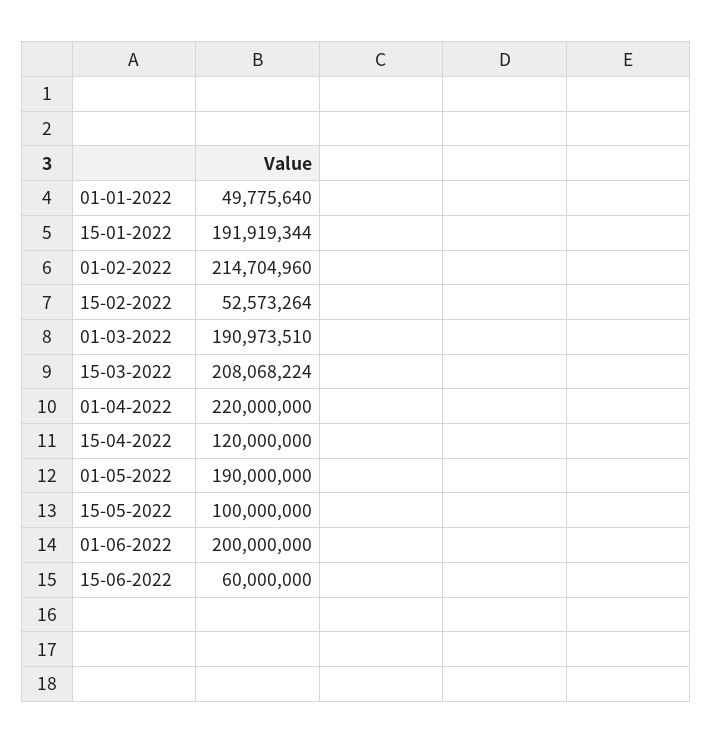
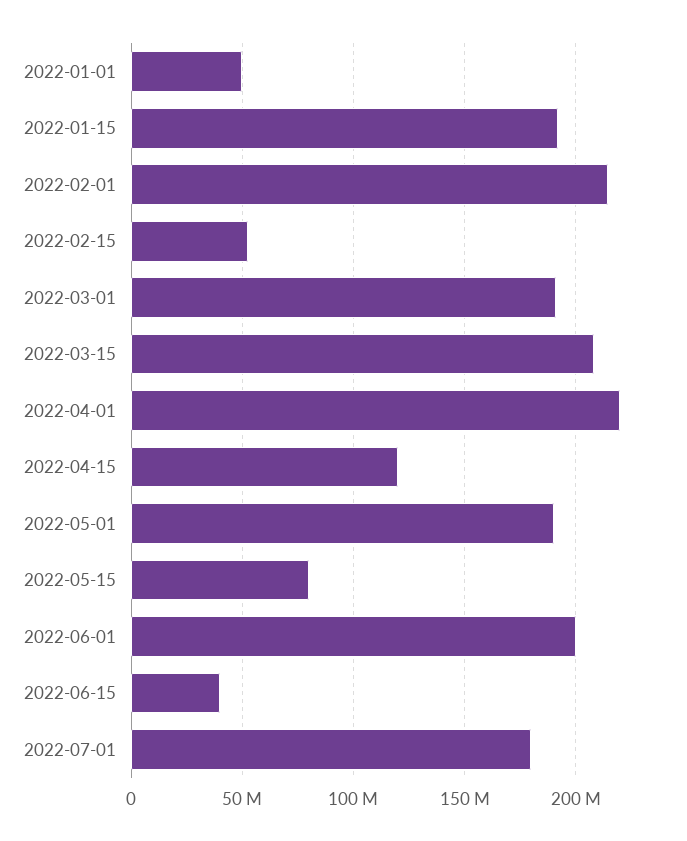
15-05-2022: 100000000 -> 80000000
15-06-2022: 60000000 -> 40000000
2022-07-01: none -> 180000000

